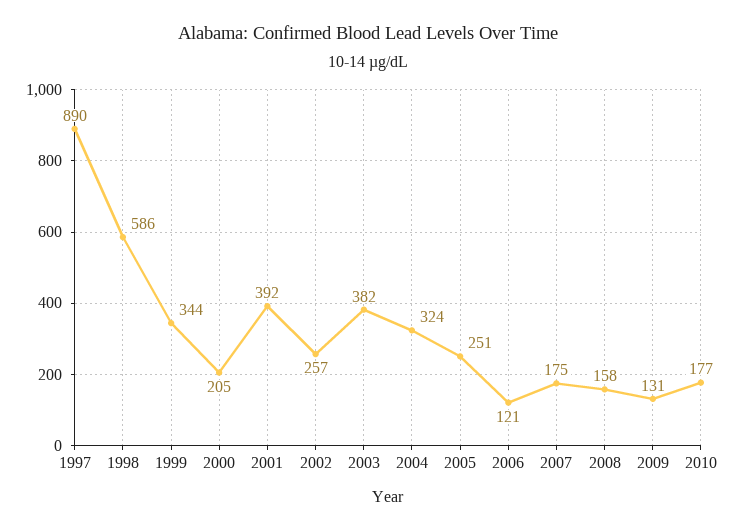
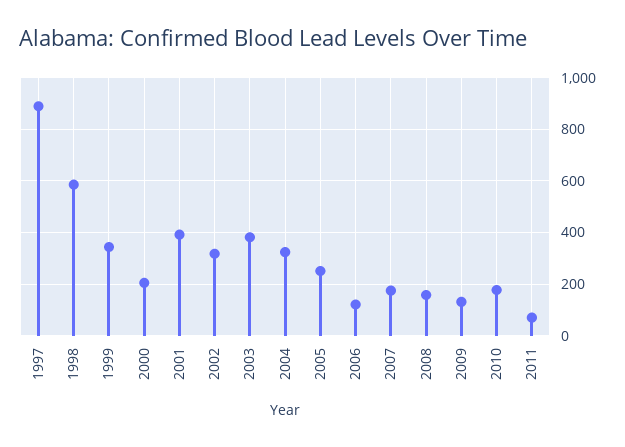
2002: 257 -> 325
2011: none -> 75

